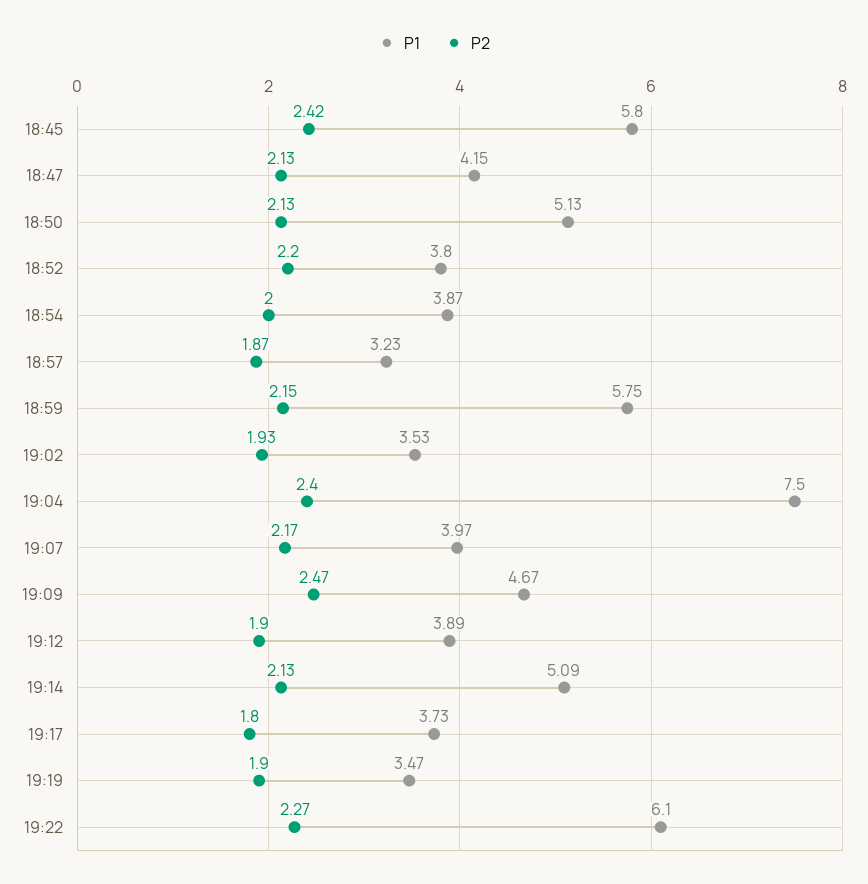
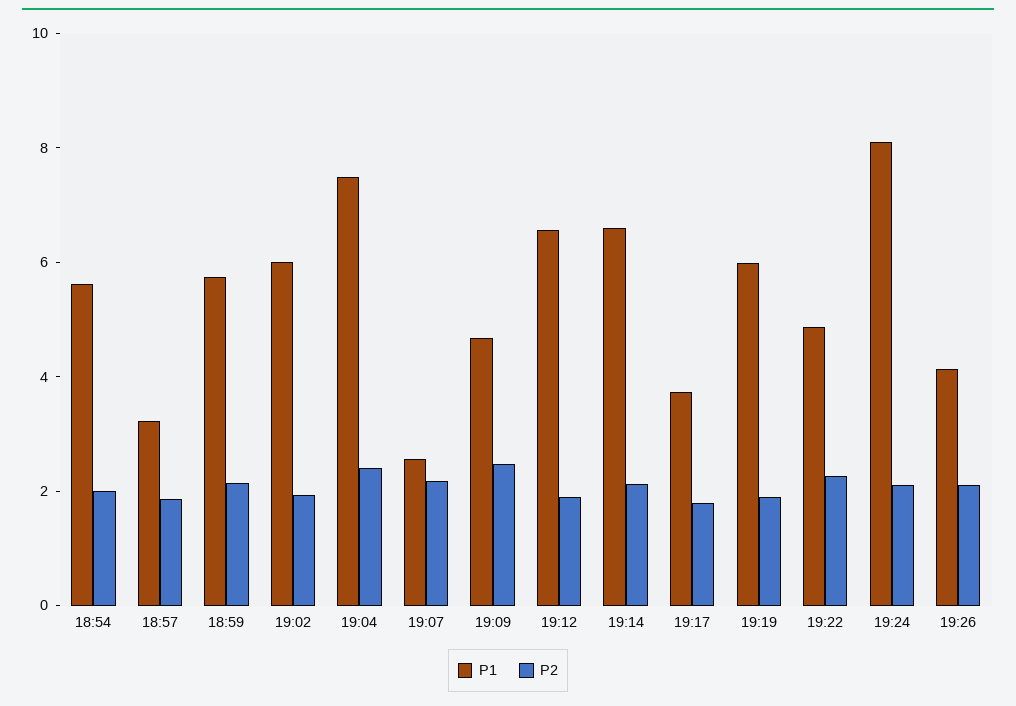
P1, 18:45: 5.8 -> none
P2, 18:45: 2.42 -> none
P1, 18:47: 4.15 -> none
P2, 18:47: 2.13 -> none
P1, 18:50: 5.13 -> none
P2, 18:50: 2.13 -> none
P1, 18:52: 3.8 -> none
P2, 18:52: 2.2 -> none
P1, 18:54: 3.87 -> 5.5
P1, 19:02: 3.53 -> 6
P1, 19:07: 3.97 -> 2.5
P1, 19:12: 3.89 -> 6.5
P1, 19:14: 5.09 -> 6.5
P1, 19:19: 3.47 -> 6
P1, 19:22: 6.1 -> 5
P1, 19:24: none -> 8
P2, 19:24: none -> 2
P1, 19:26: none -> 4
P2, 19:26: none -> 2

